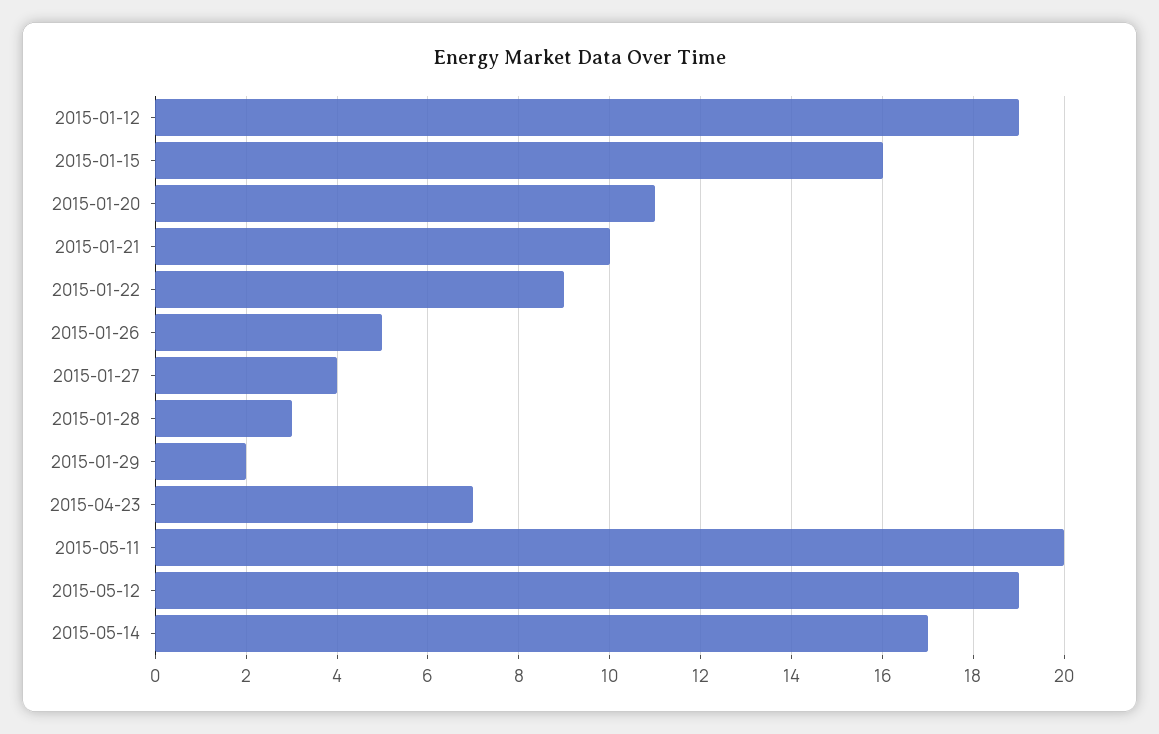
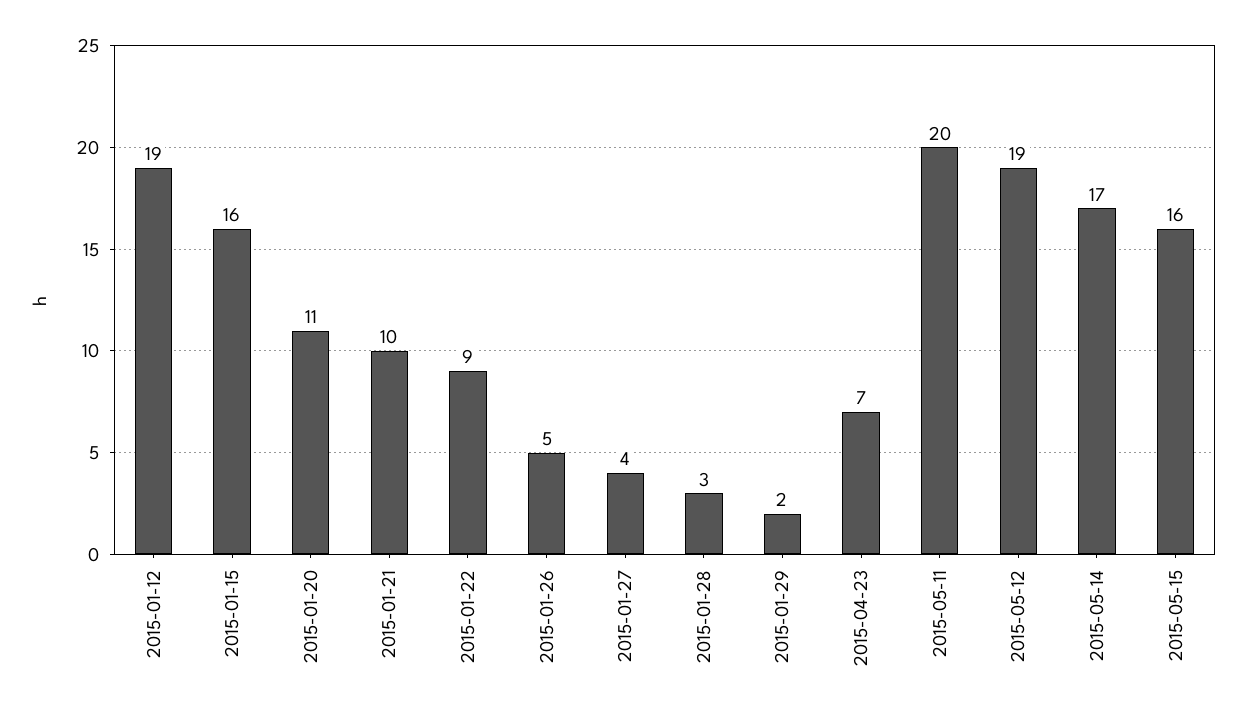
2015-05-15: none -> 16

